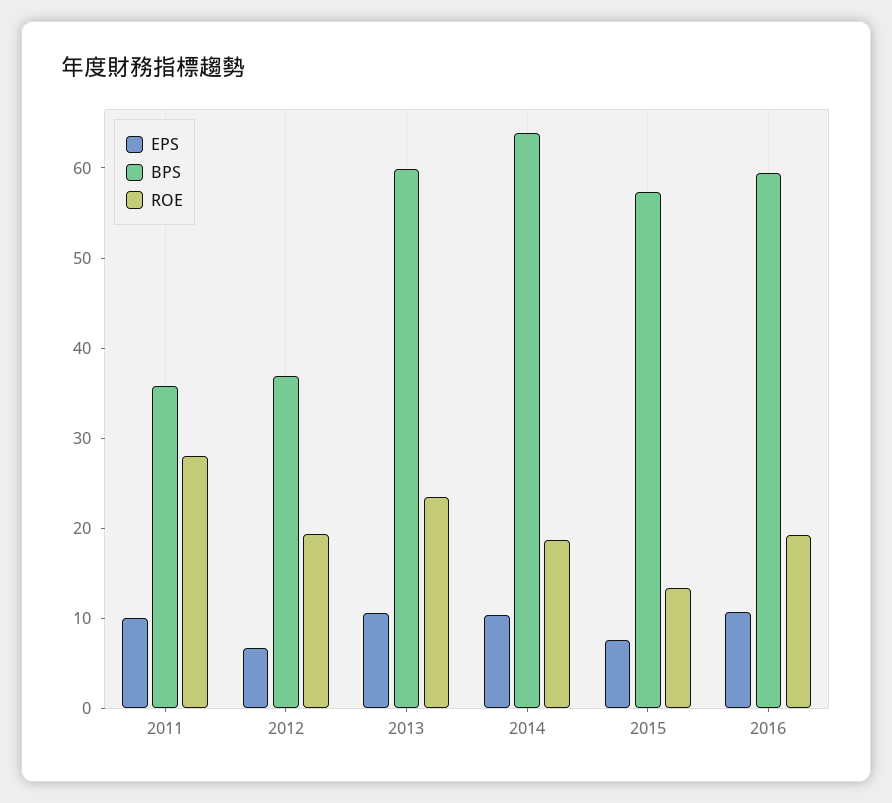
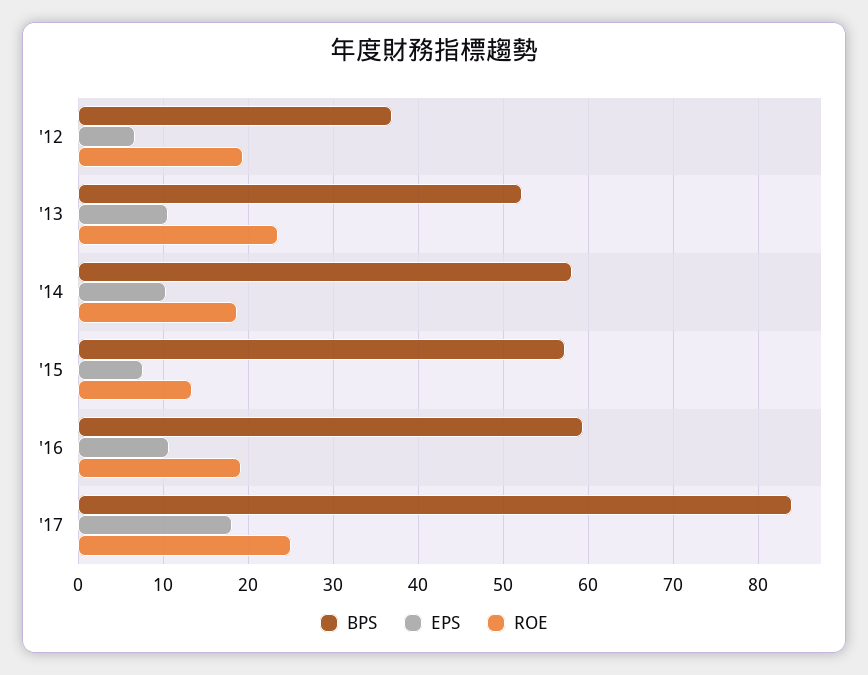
EPS, 2011: 10 -> none
BPS, 2011: 36 -> none
ROE, 2011: 28 -> none
BPS, 2013: 60 -> 52
BPS, 2014: 64 -> 58
BPS, '17: none -> 84
EPS, '17: none -> 18
ROE, '17: none -> 25

